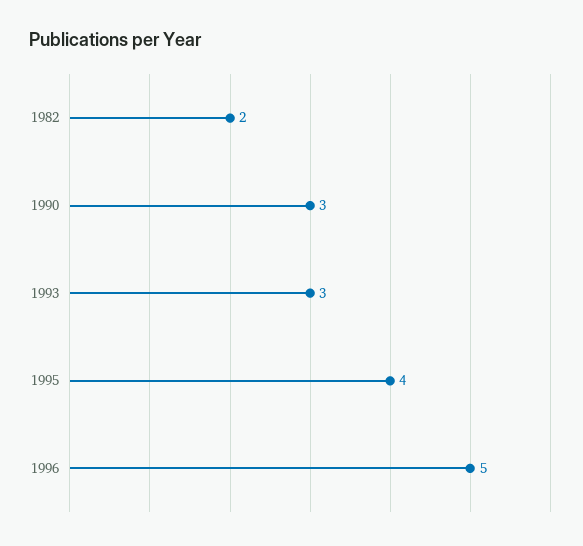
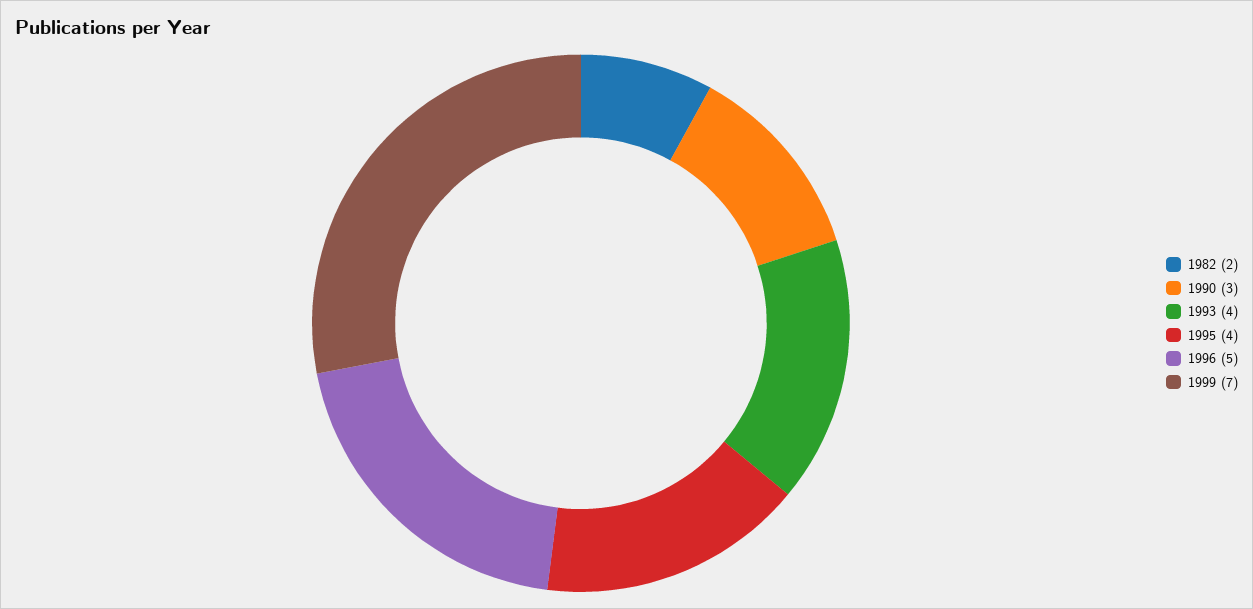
1993: 3 -> 4
1999: none -> 7

